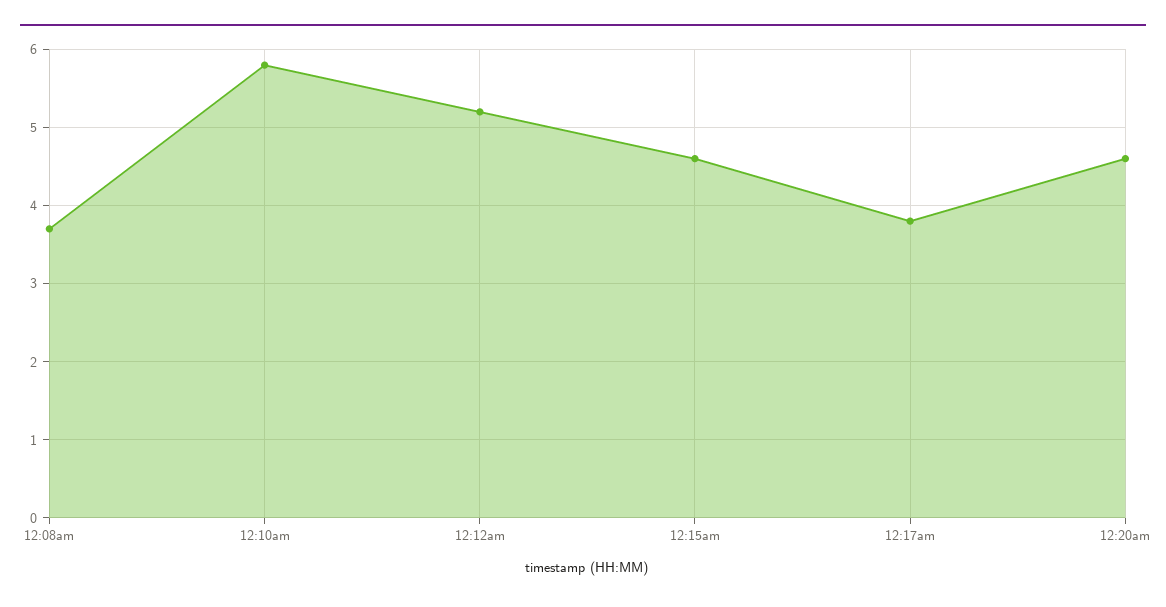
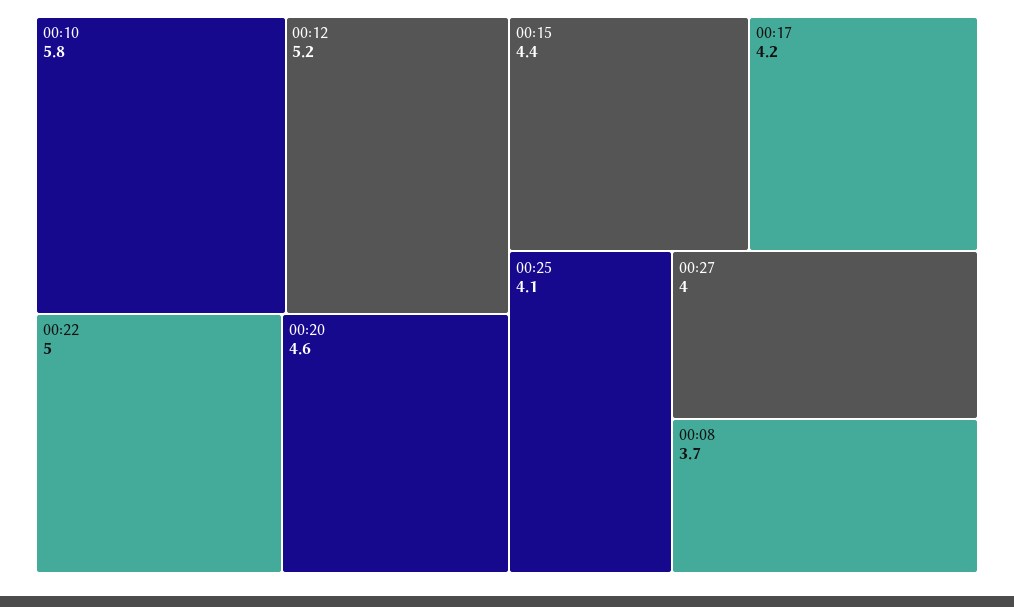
12:15am: 4.6 -> 4.4
12:17am: 3.8 -> 4.2
00:22: none -> 5
00:25: none -> 4.1
00:27: none -> 4

